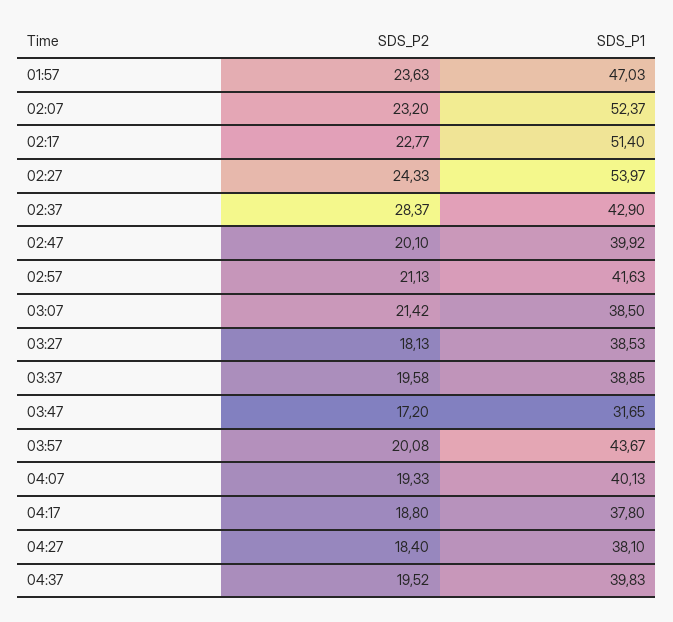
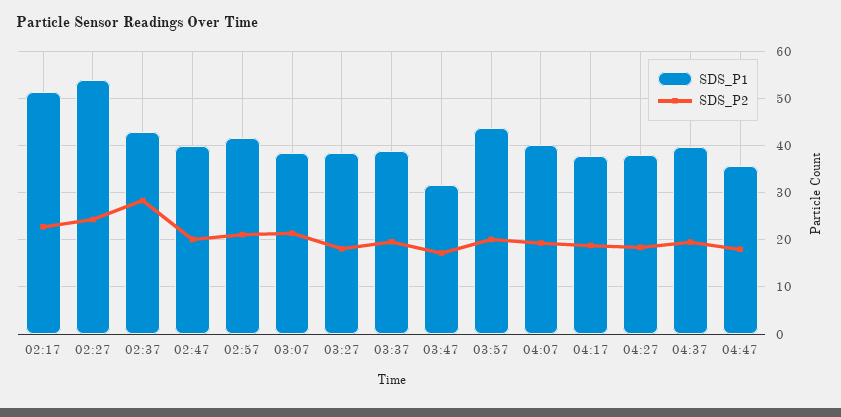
SDS_P2, 01:57: 23.63 -> none
SDS_P1, 01:57: 47.03 -> none
SDS_P2, 02:07: 23.2 -> none
SDS_P1, 02:07: 52.37 -> none
SDS_P1, 04:47: none -> 36
SDS_P2, 04:47: none -> 18

